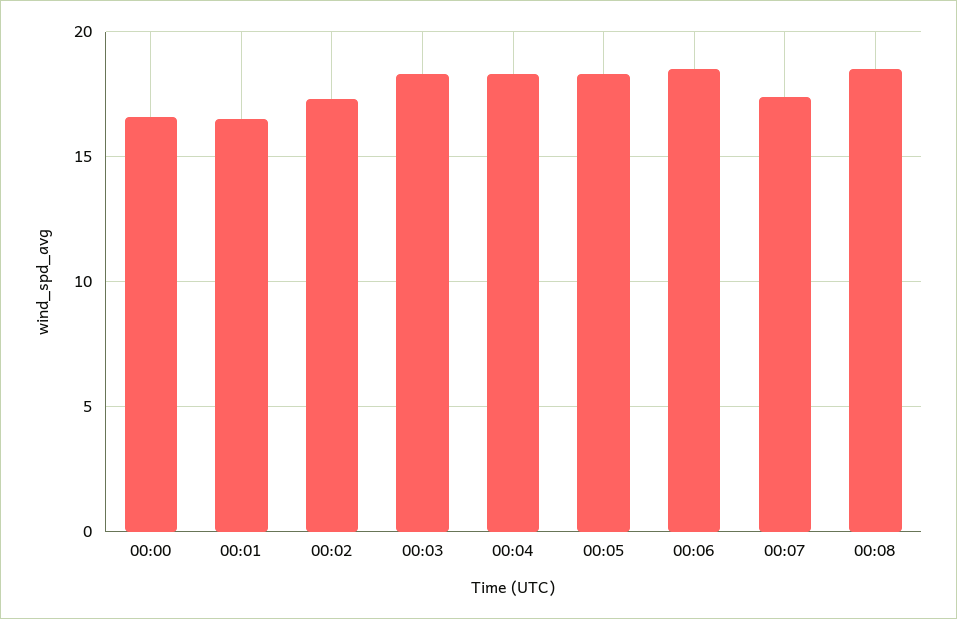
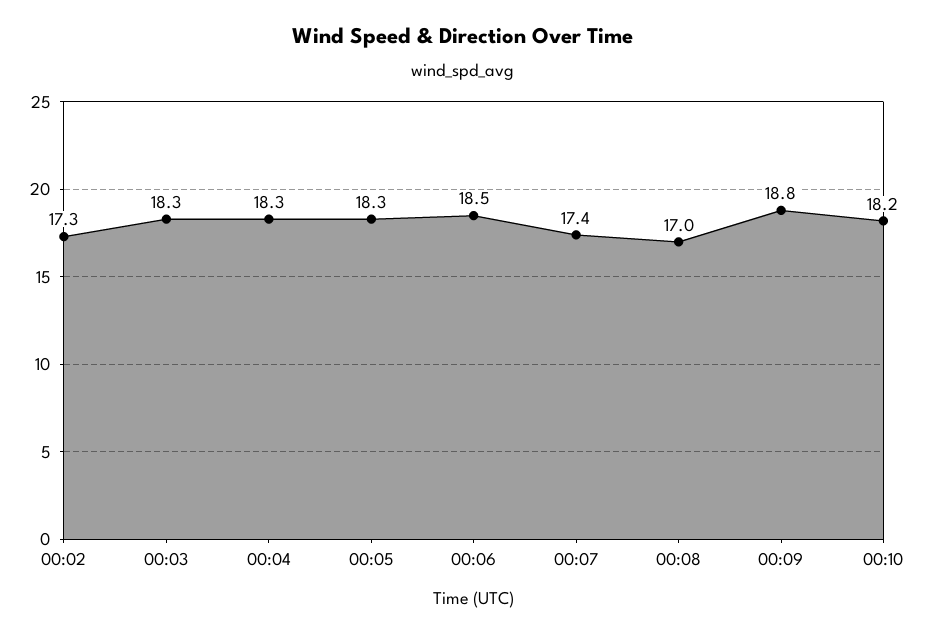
00:00: 16.5 -> none
00:01: 16.5 -> none
00:08: 18.5 -> 17
00:09: none -> 18.8
00:10: none -> 18.2

